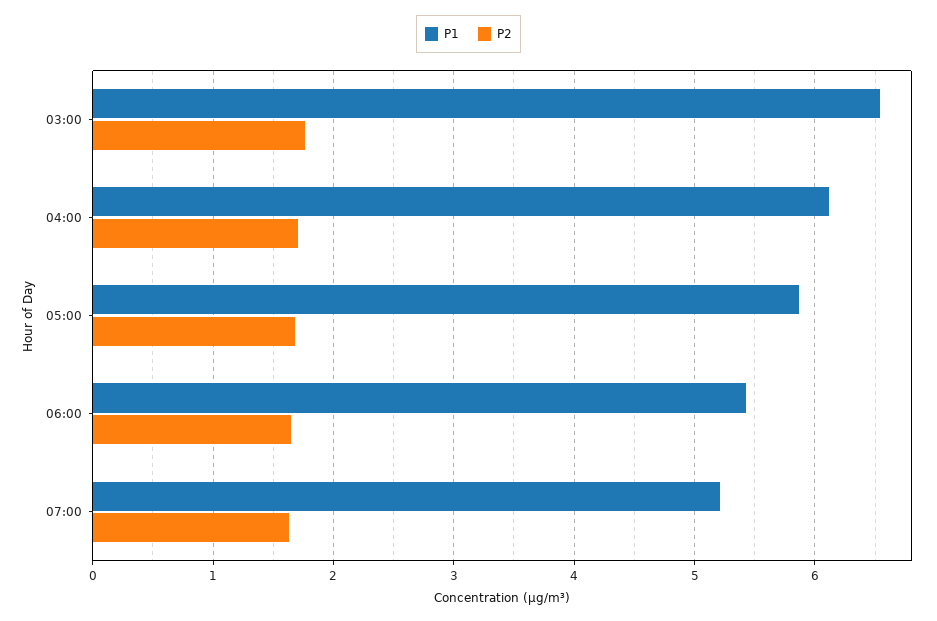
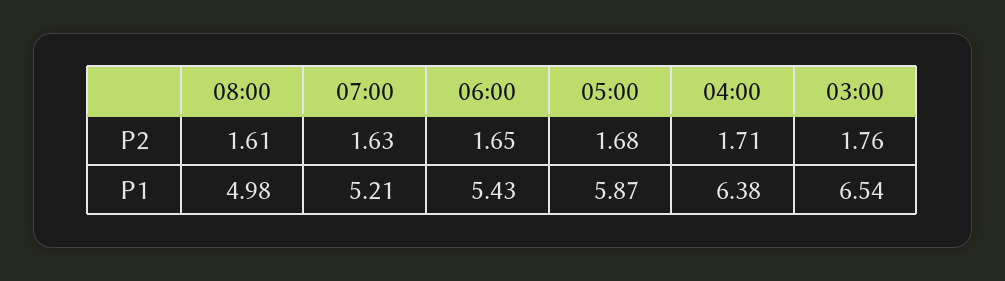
P1, 04:00: 6.1 -> 6.38
P2, 08:00: none -> 1.61
P1, 08:00: none -> 4.98

